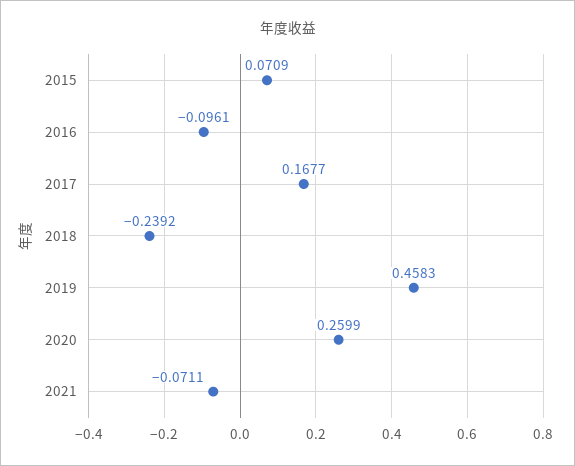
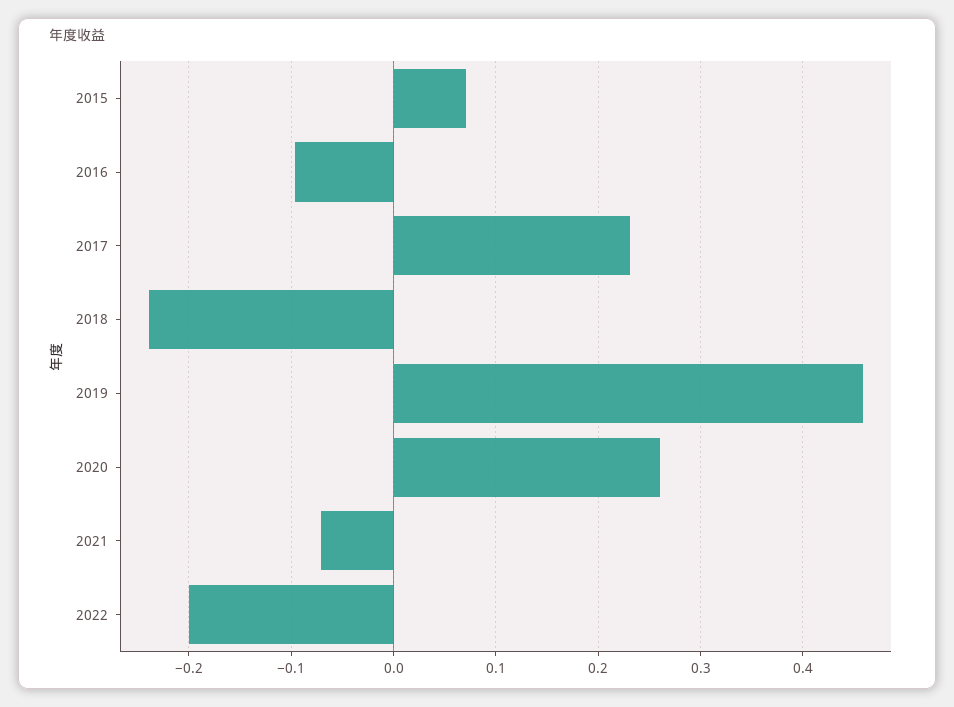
2017: 0.1677 -> 0.23
2022: none -> -0.2

